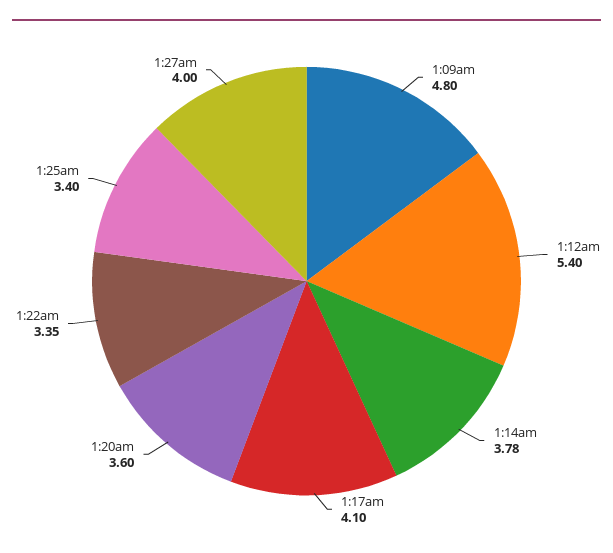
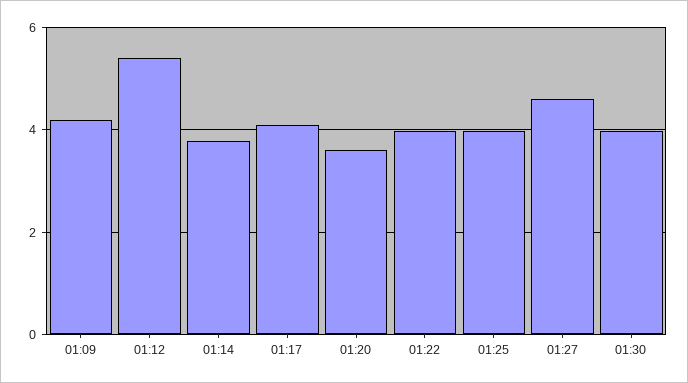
1:09am: 4.8 -> 4.2
1:22am: 3.35 -> 4
1:25am: 3.4 -> 4
1:27am: 4 -> 4.6
01:30: none -> 4

